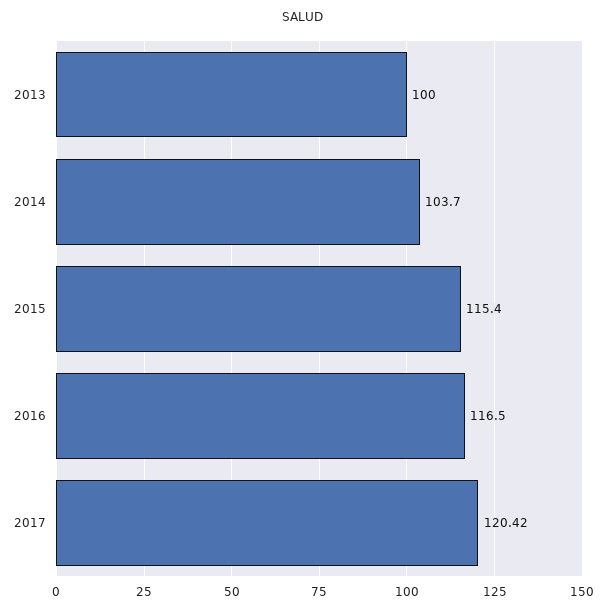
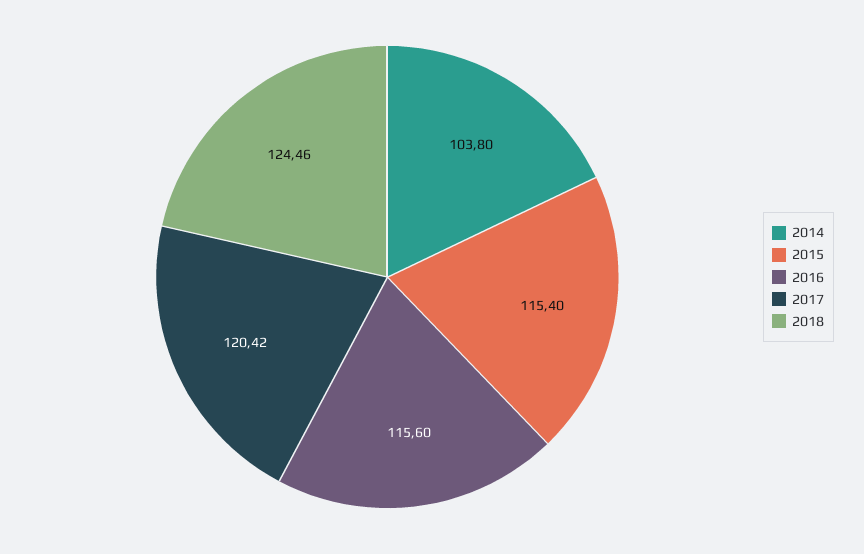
2013: 100 -> none
2014: 103.7 -> 103.8
2016: 116.5 -> 115.6
2018: none -> 124.46

